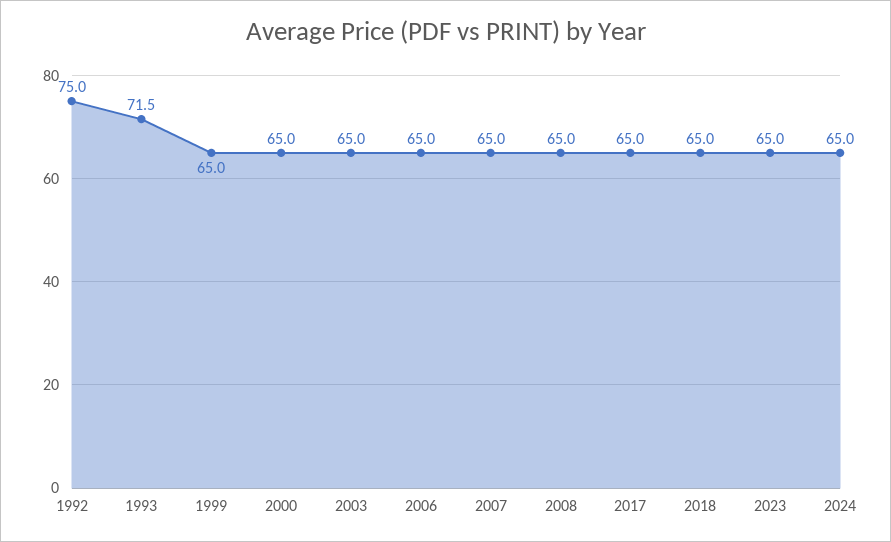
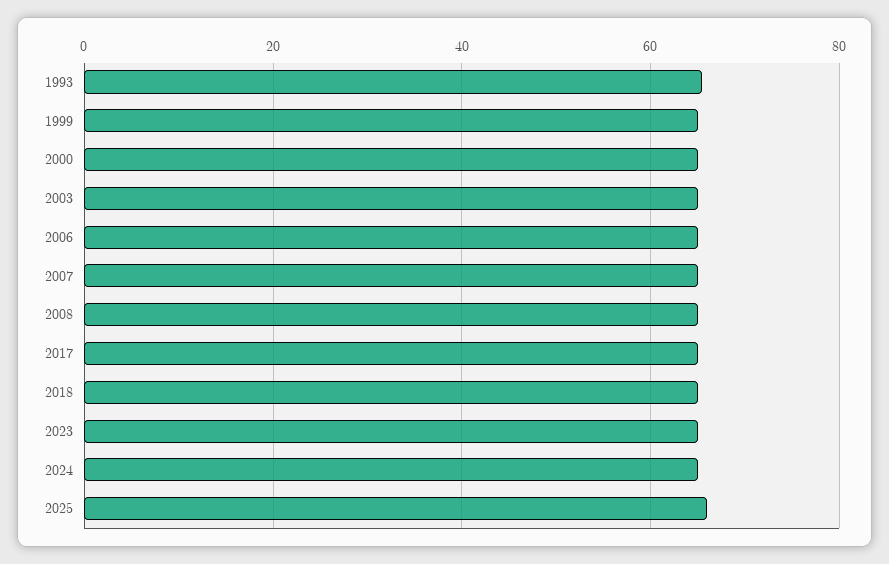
1992: 75 -> none
1993: 71.5 -> 66
2025: none -> 66

